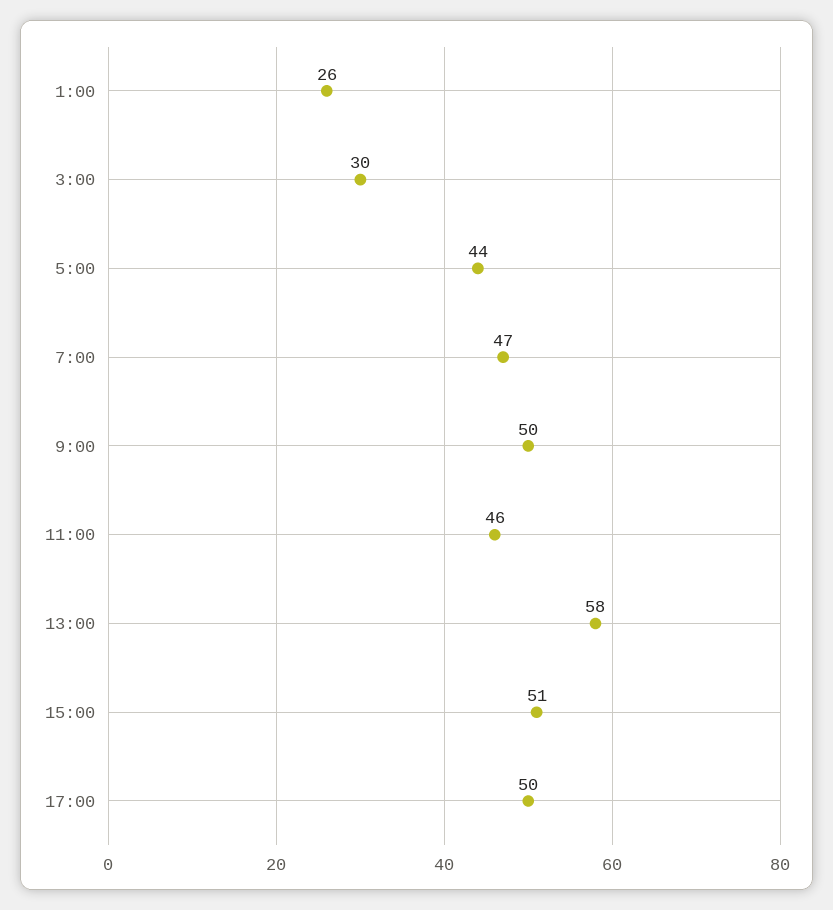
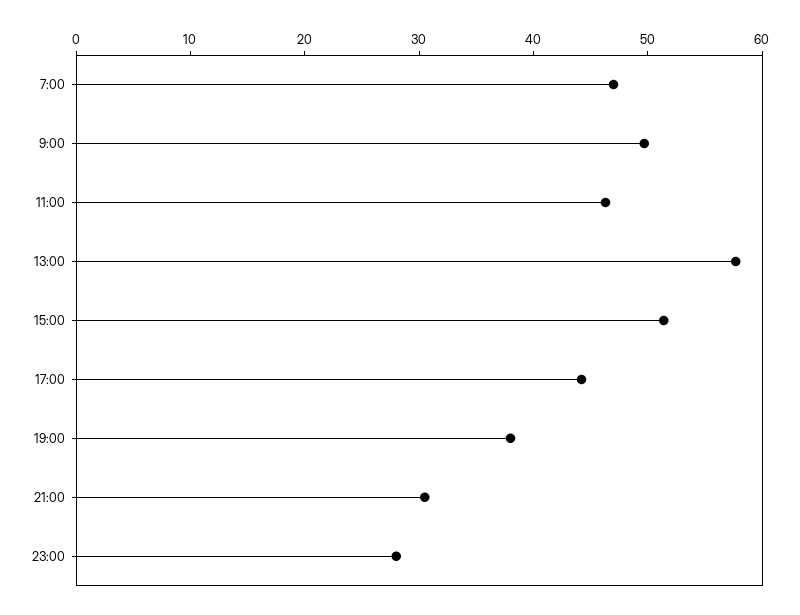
1:00: 26 -> none
3:00: 30 -> none
5:00: 44 -> none
17:00: 50 -> 44
19:00: none -> 38
21:00: none -> 30
23:00: none -> 28

